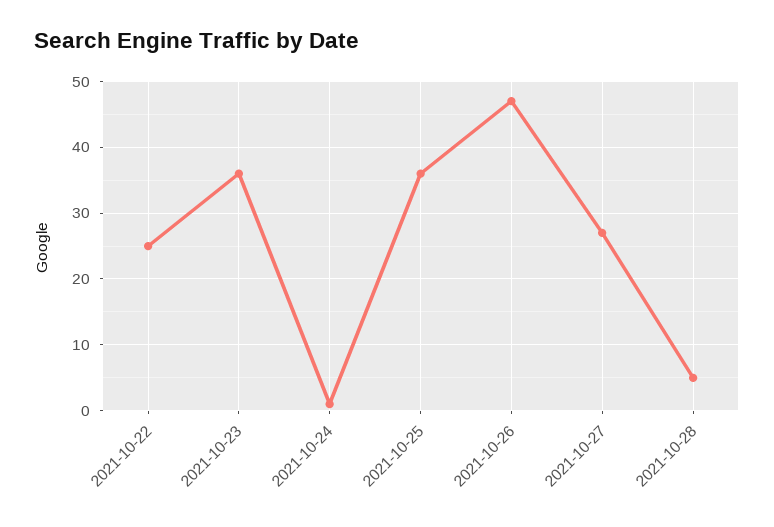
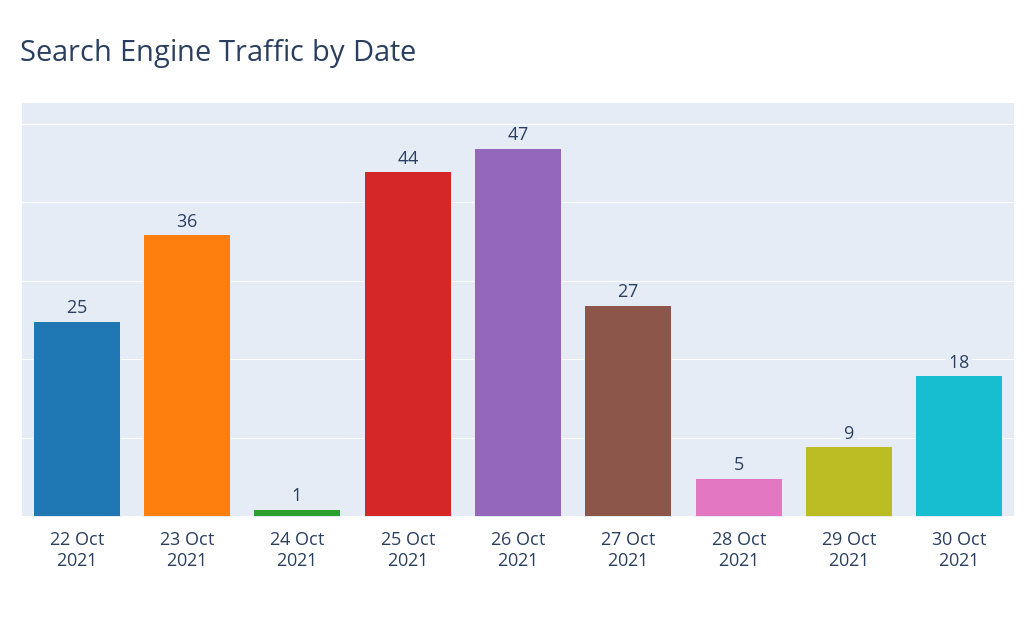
2021-10-25: 36 -> 44
29 Oct 2021: none -> 9
30 Oct 2021: none -> 18

